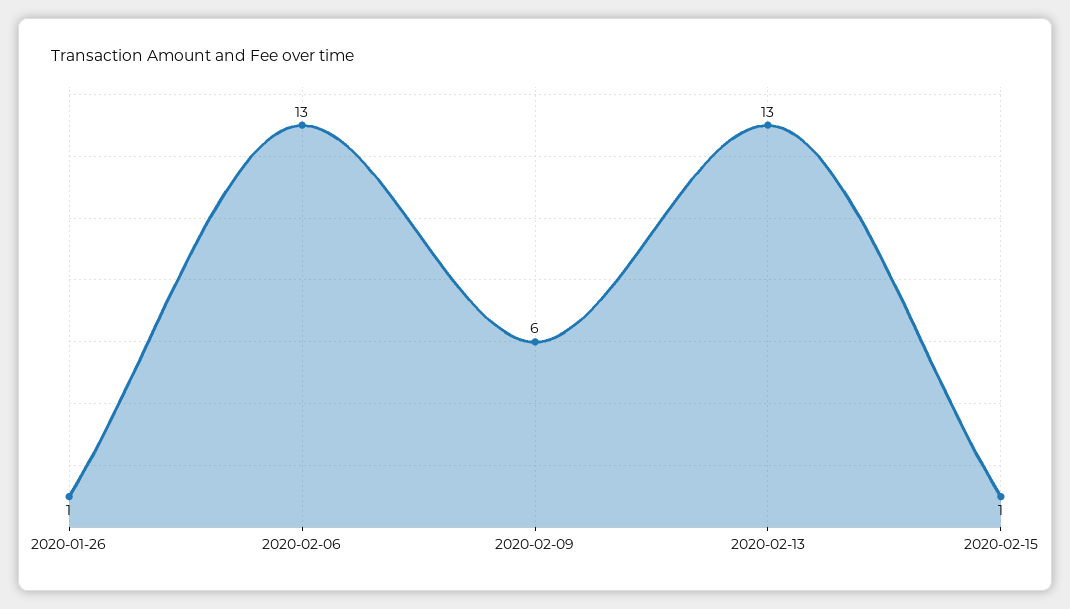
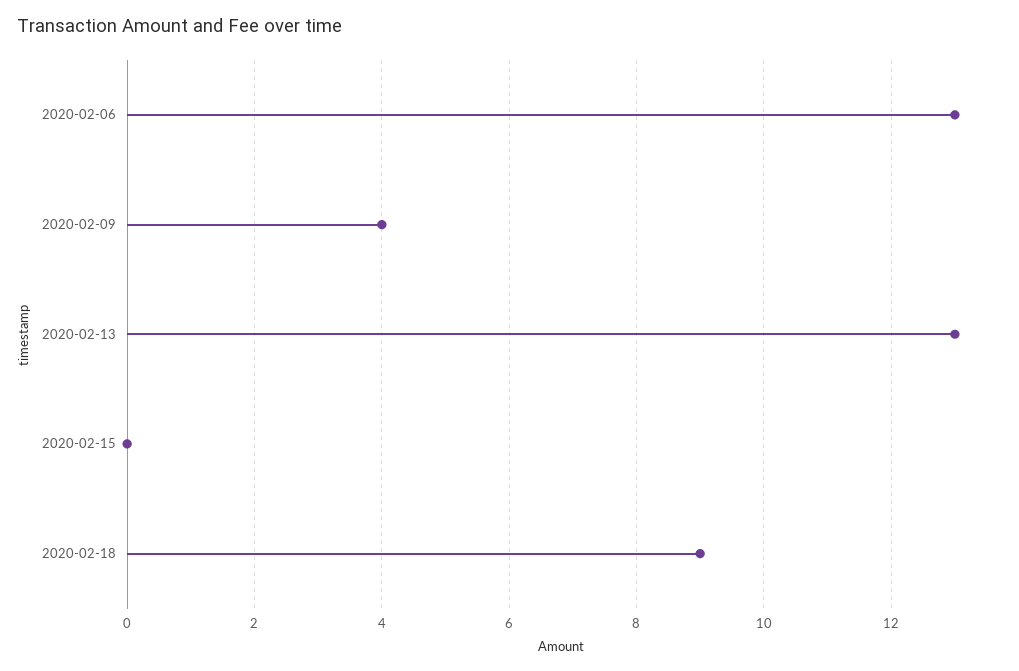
2020-01-26: 1 -> none
2020-02-09: 6 -> 4
2020-02-15: 1 -> 0
2020-02-18: none -> 9

